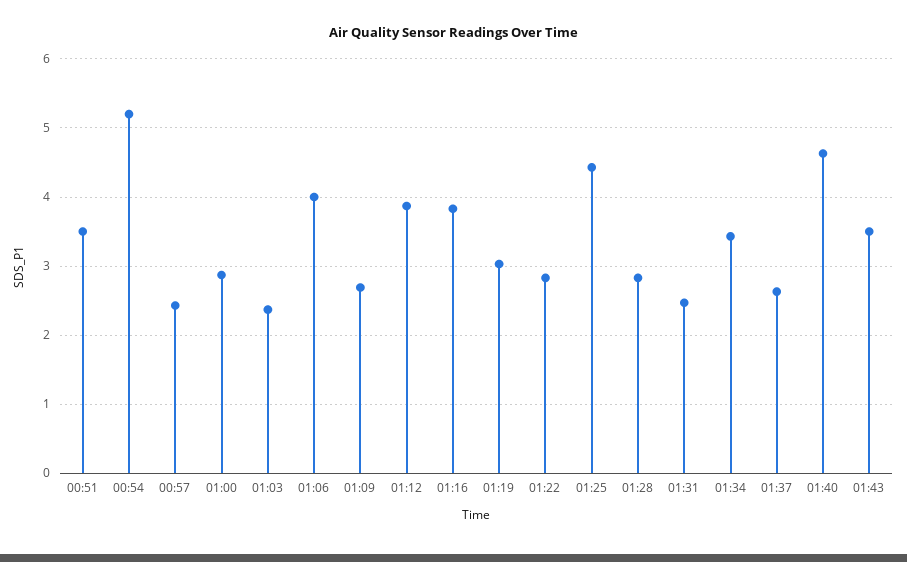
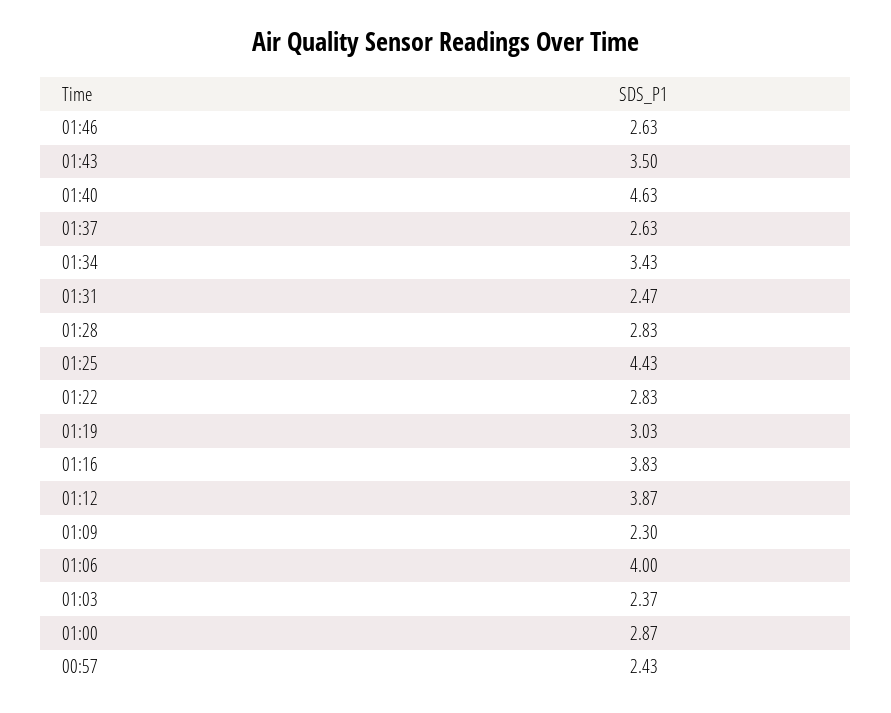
00:51: 3.5 -> none
00:54: 5.2 -> none
01:09: 2.7 -> 2.3
01:46: none -> 2.63

